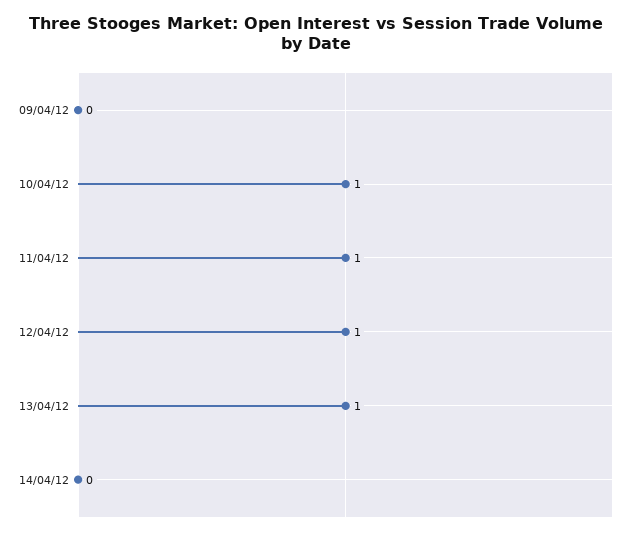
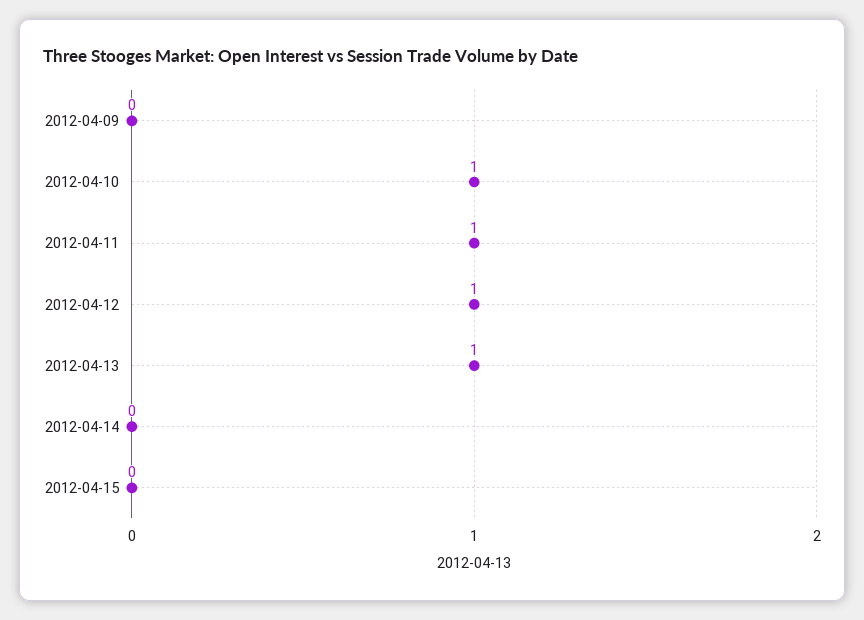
2012-04-15: none -> 0

